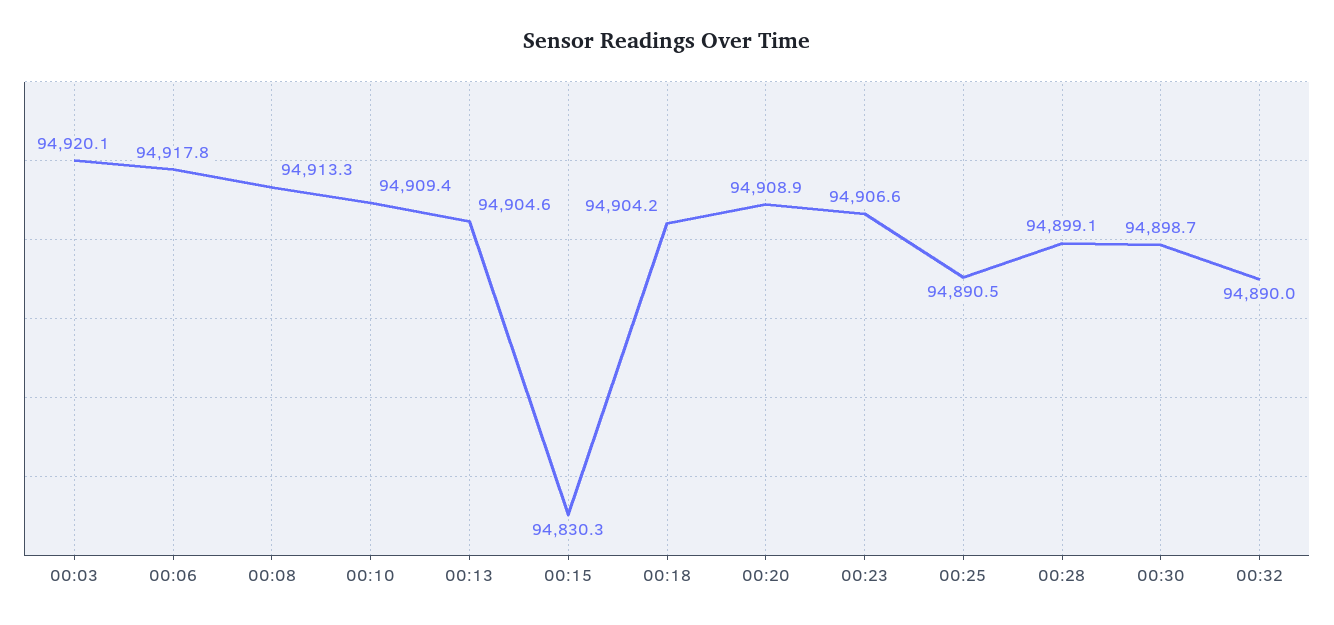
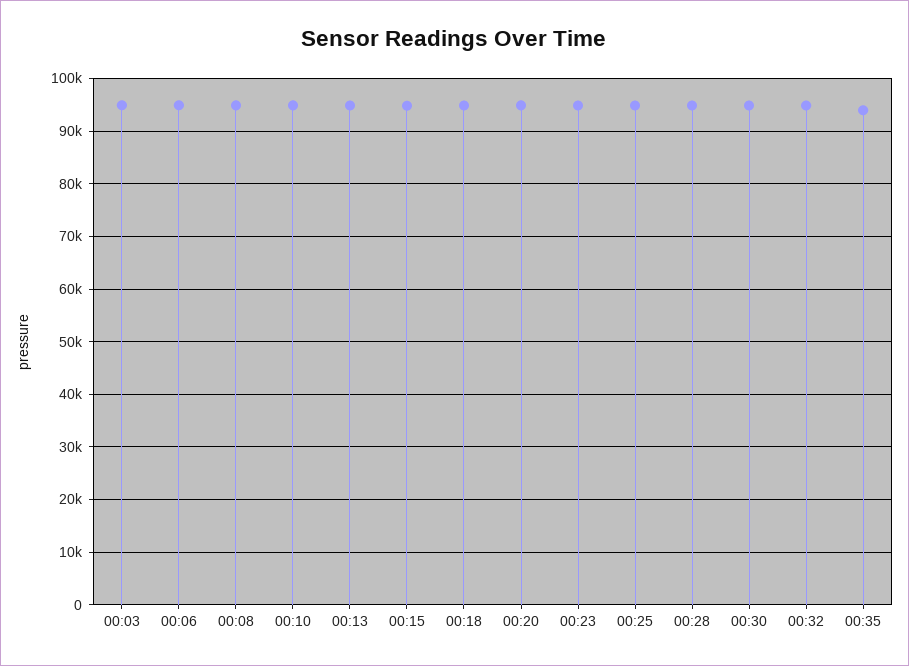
00:35: none -> 94000

